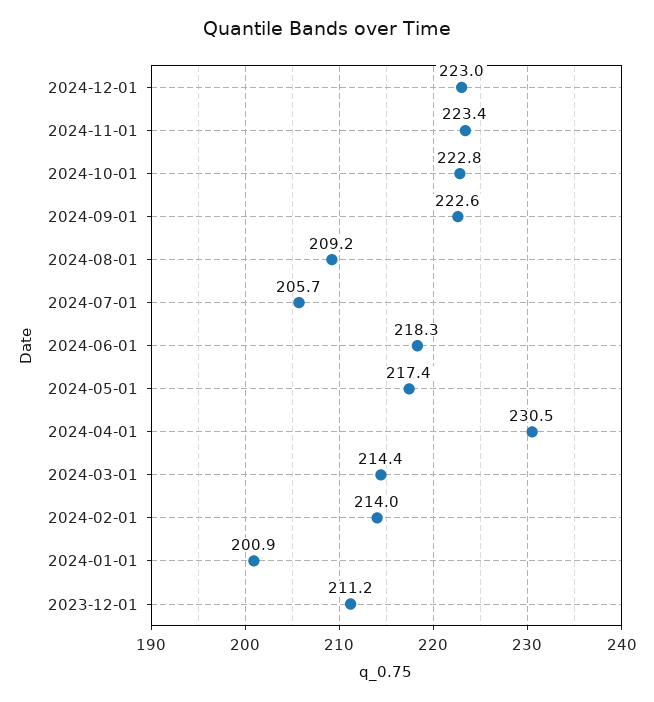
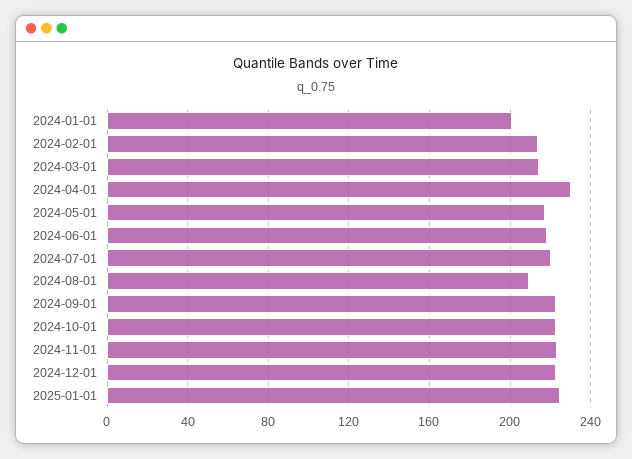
2024-07-01: 205.7 -> 220
2023-12-01: 211.2 -> none
2025-01-01: none -> 225

